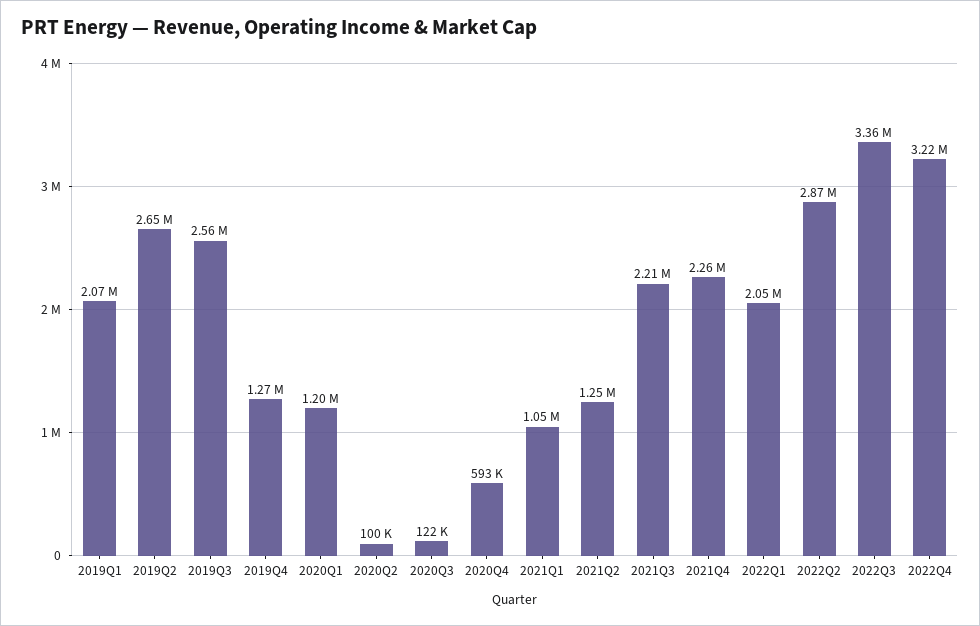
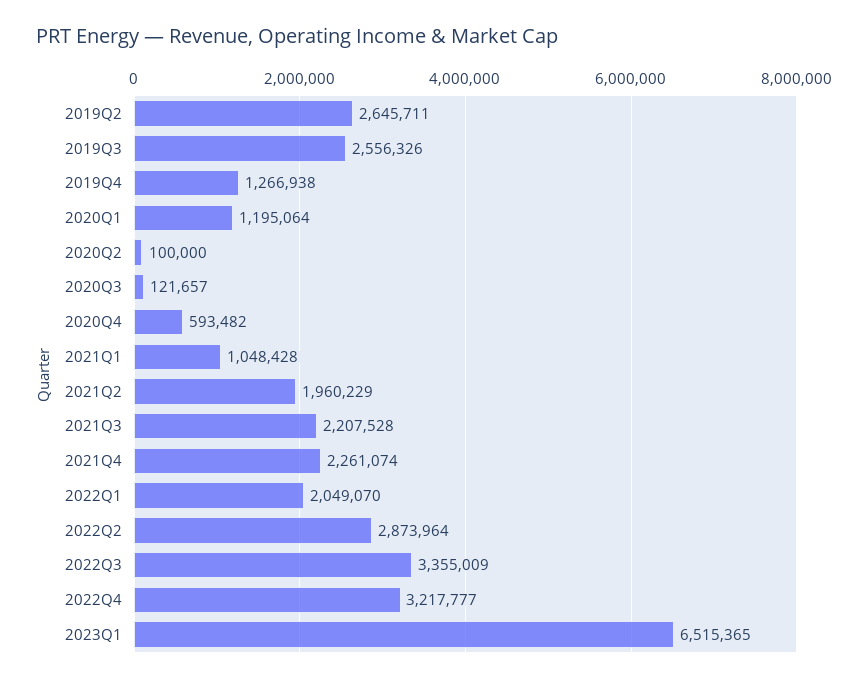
2019Q1: 2070000 -> none
2021Q2: 1250000 -> 1960229
2023Q1: none -> 6515365

